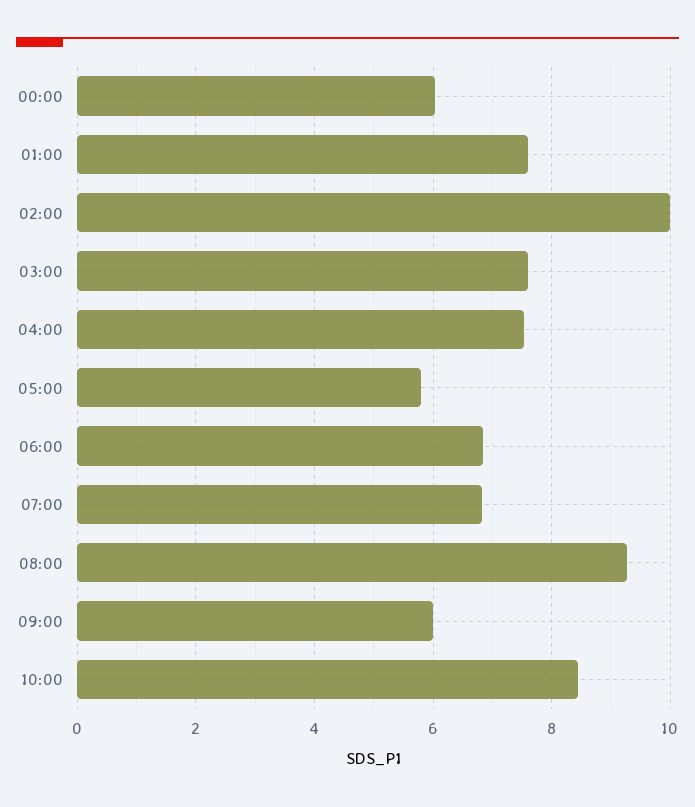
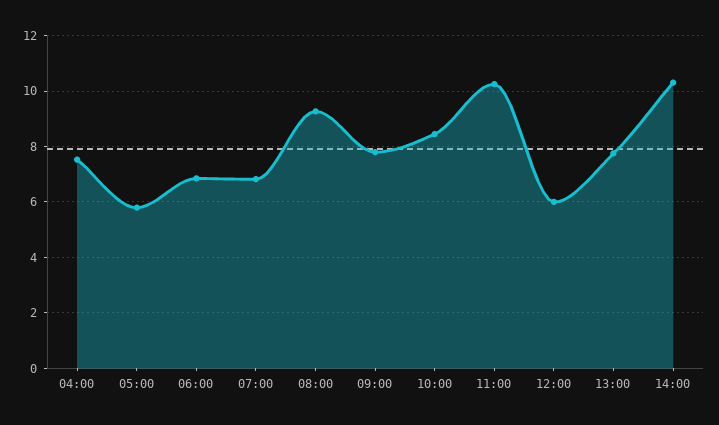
00:00: 6 -> none
01:00: 7.6 -> none
02:00: 10 -> none
03:00: 7.6 -> none
09:00: 6 -> 7.75
11:00: none -> 10.25
12:00: none -> 6
13:00: none -> 7.75
14:00: none -> 10.25

